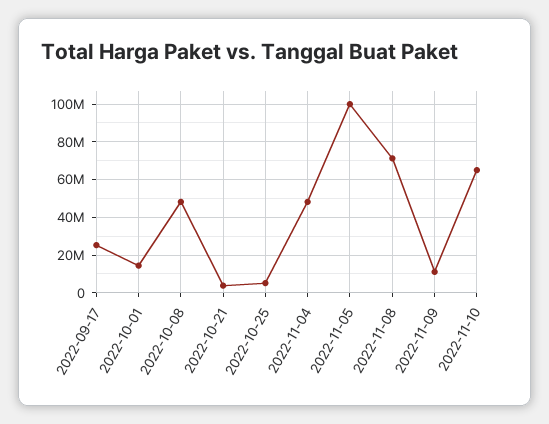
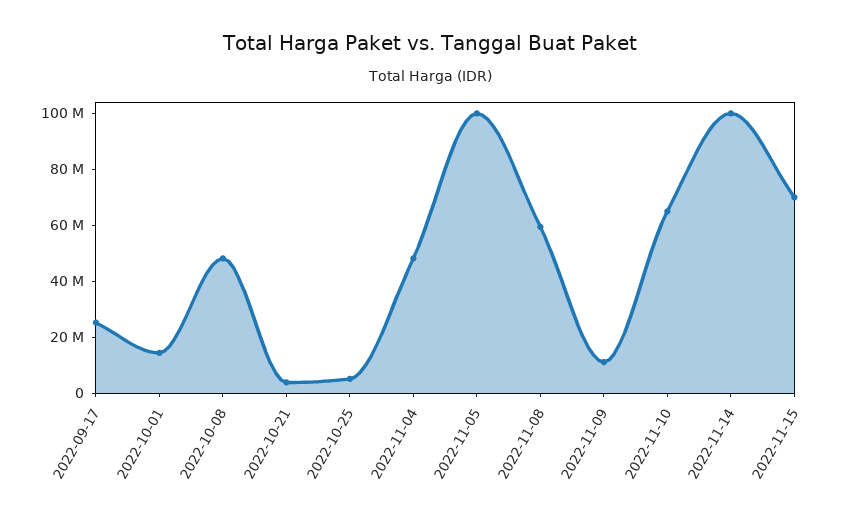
2022-11-08: 70000000 -> 60000000
2022-11-14: none -> 100000000
2022-11-15: none -> 70000000

